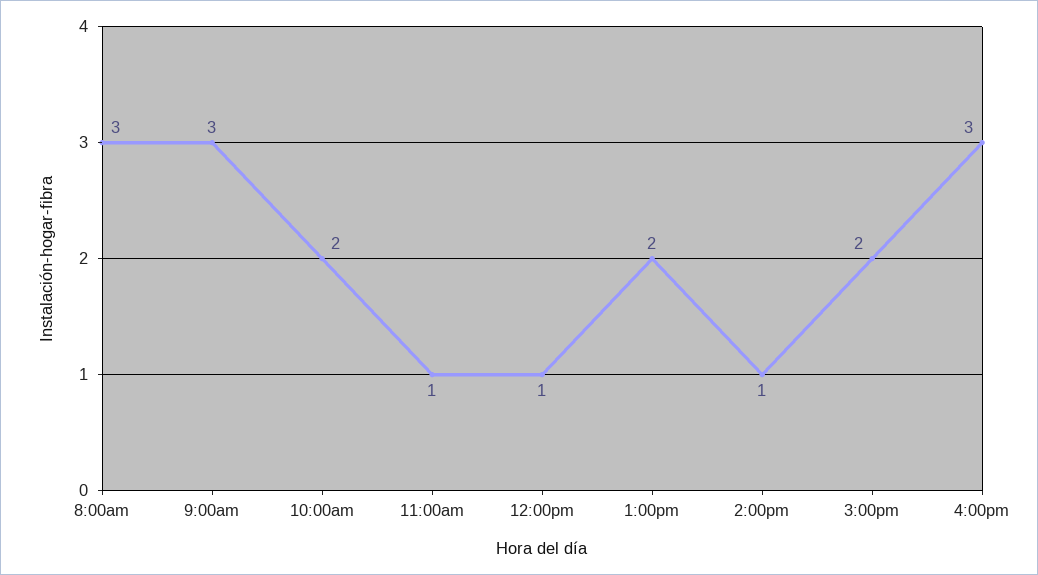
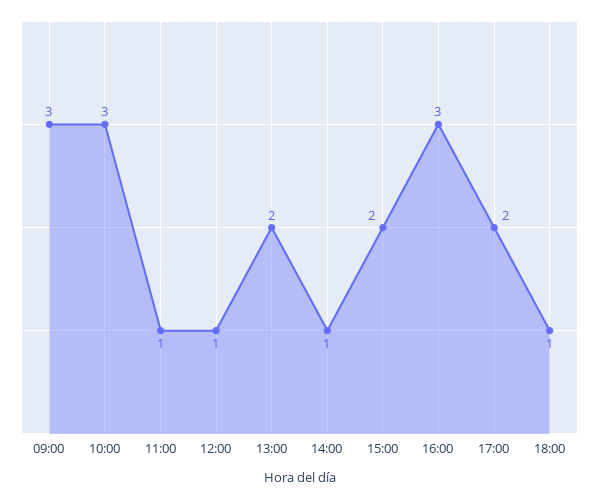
8:00am: 3 -> none
10:00am: 2 -> 3
17:00: none -> 2
18:00: none -> 1

